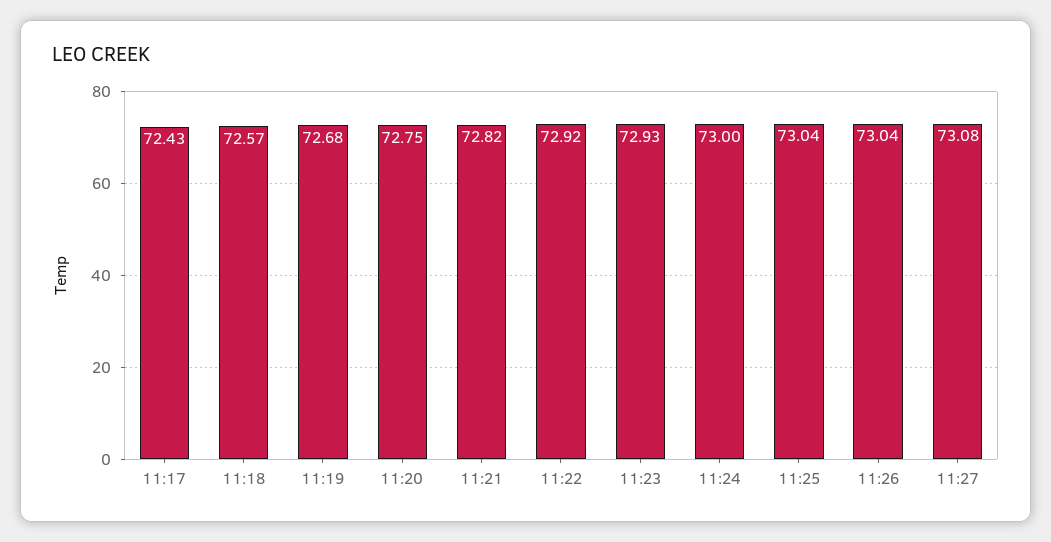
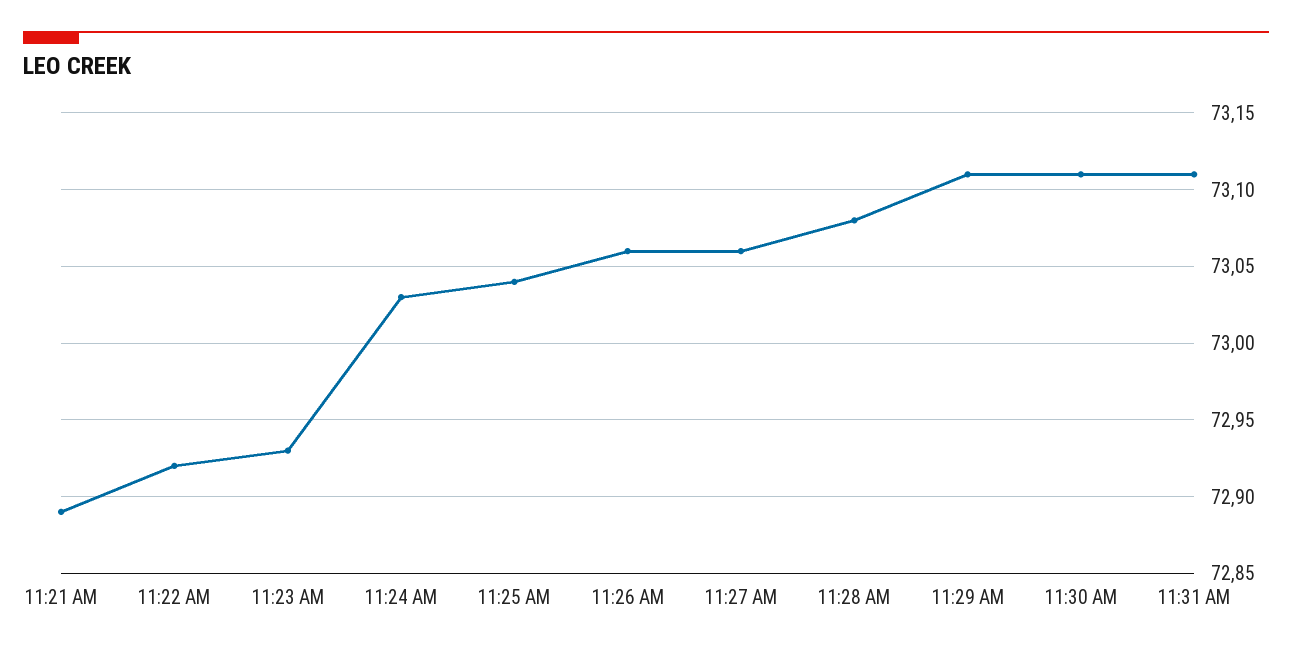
11:17: 72.43 -> none
11:18: 72.57 -> none
11:19: 72.68 -> none
11:20: 72.75 -> none
11:21: 72.82 -> 72.89
11:24: 73 -> 73.03
11:26: 73.04 -> 73.06
11:27: 73.08 -> 73.06
11:28 AM: none -> 73.08
11:29 AM: none -> 73.11
11:30 AM: none -> 73.11
11:31 AM: none -> 73.11

